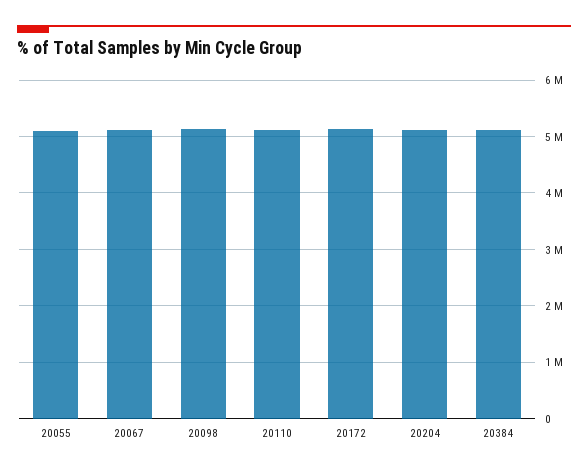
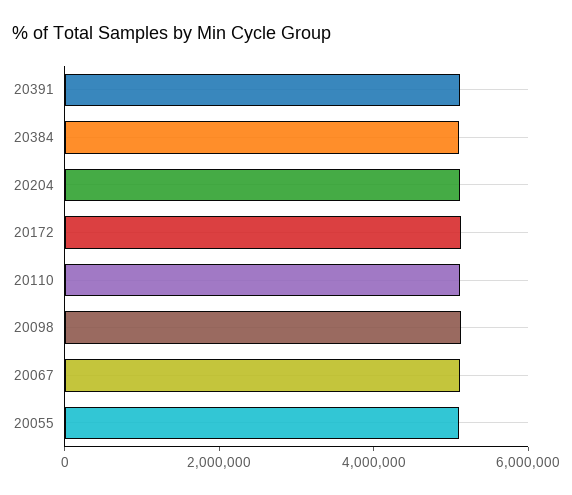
20391: none -> 5000000

